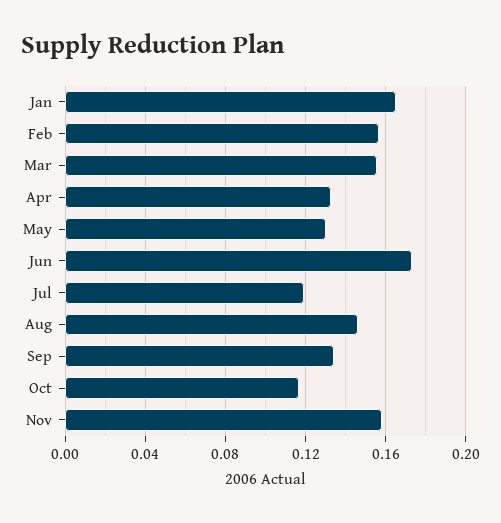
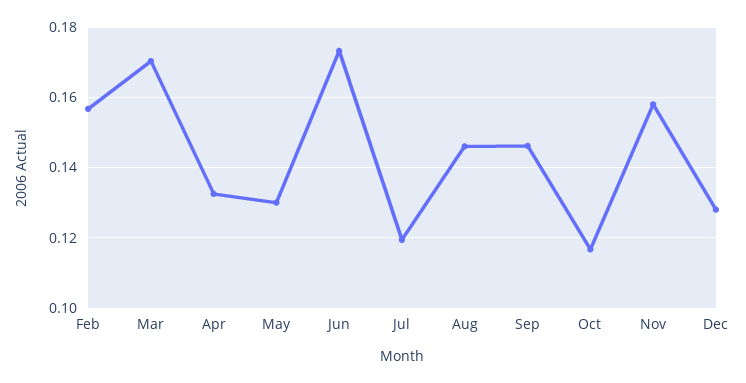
Jan: 0.165 -> none
Mar: 0.155 -> 0.17
Sep: 0.135 -> 0.146
Dec: none -> 0.128

